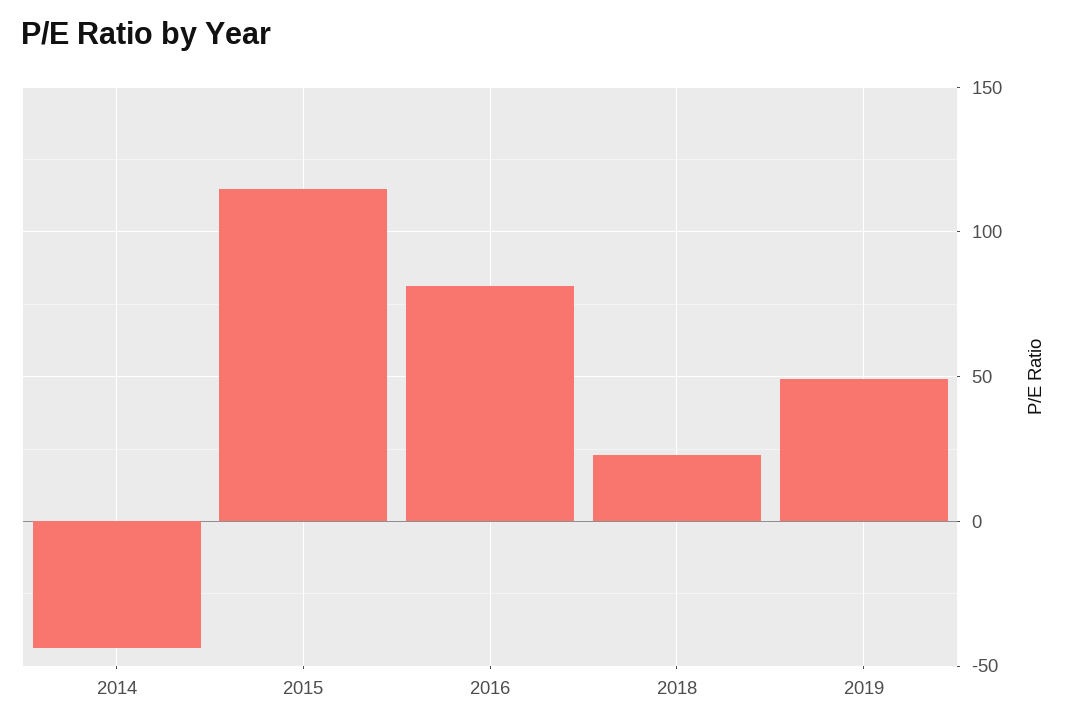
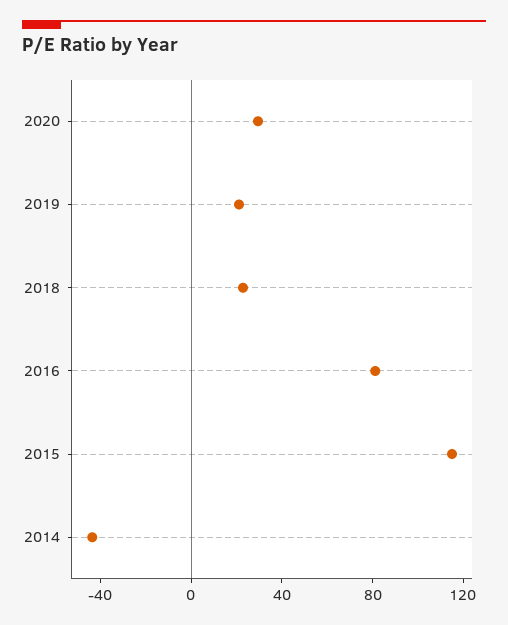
2019: 50 -> 20
2020: none -> 30

